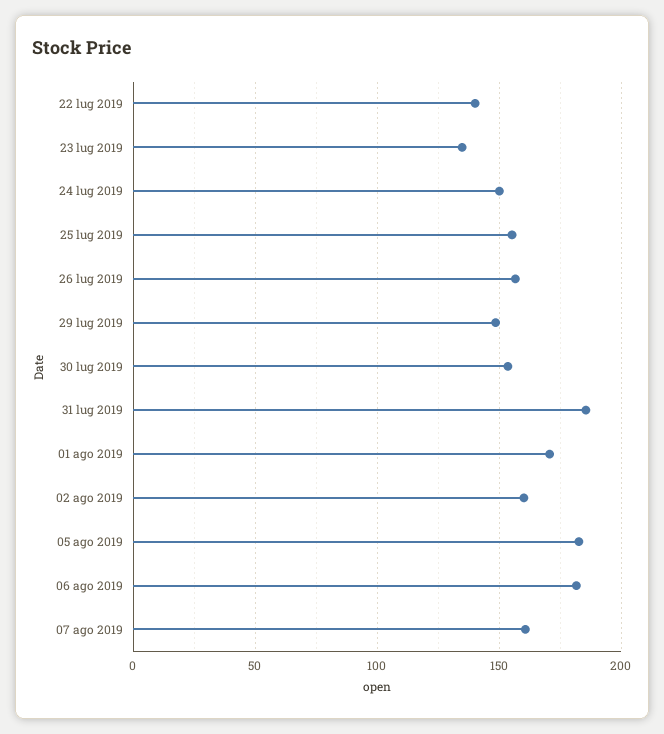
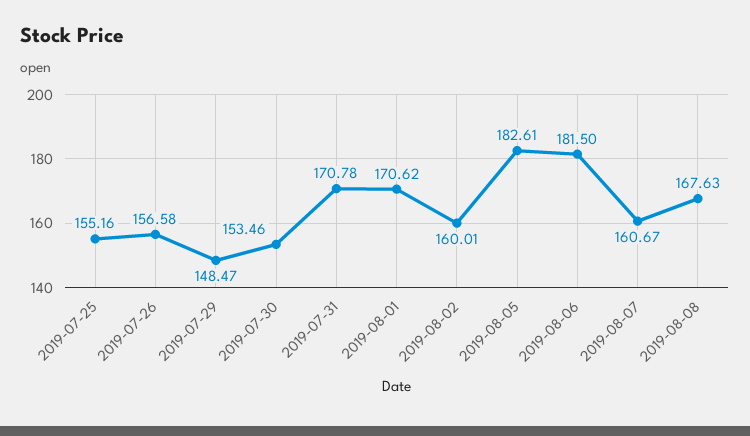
22 lug 2019: 140 -> none
23 lug 2019: 135 -> none
24 lug 2019: 150 -> none
31 lug 2019: 185 -> 170.78
2019-08-08: none -> 167.63

